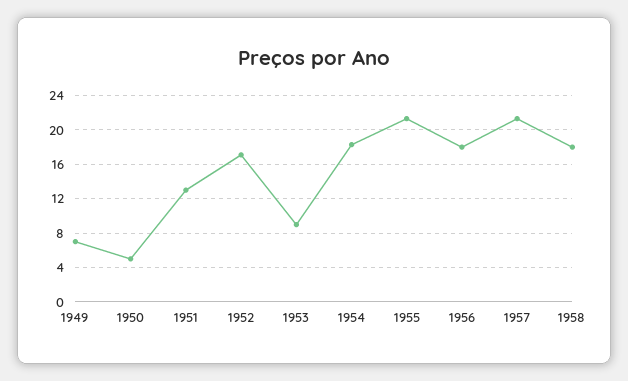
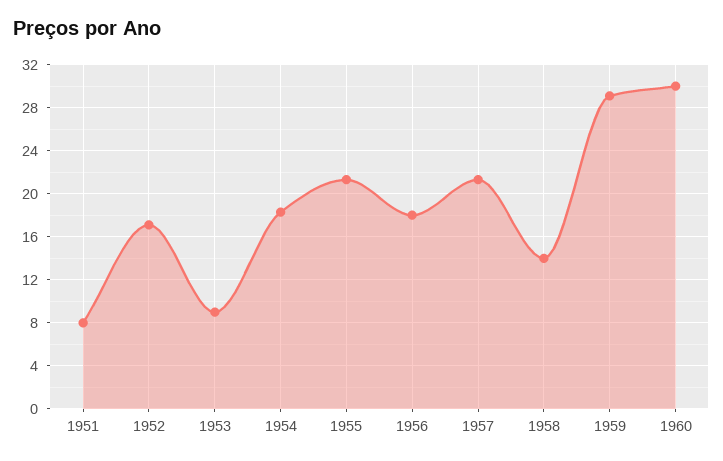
1949: 7 -> none
1950: 5 -> none
1951: 13 -> 8
1958: 18 -> 14
1959: none -> 29
1960: none -> 30

